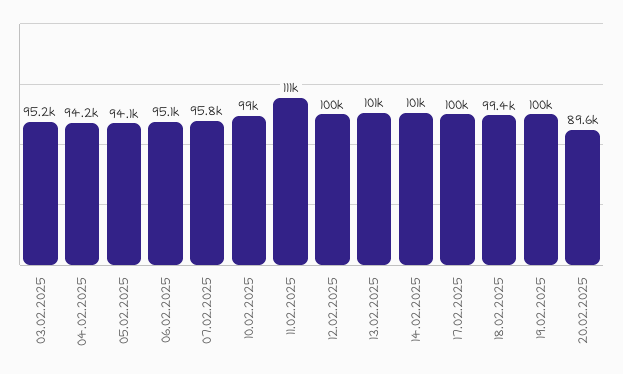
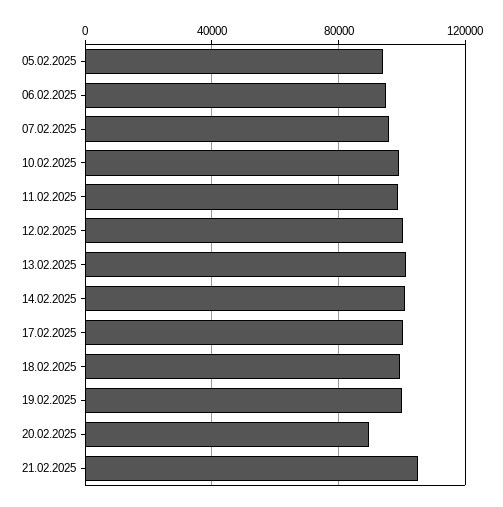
03.02.2025: 95200 -> none
04.02.2025: 94200 -> none
11.02.2025: 111000 -> 100000
21.02.2025: none -> 105000

